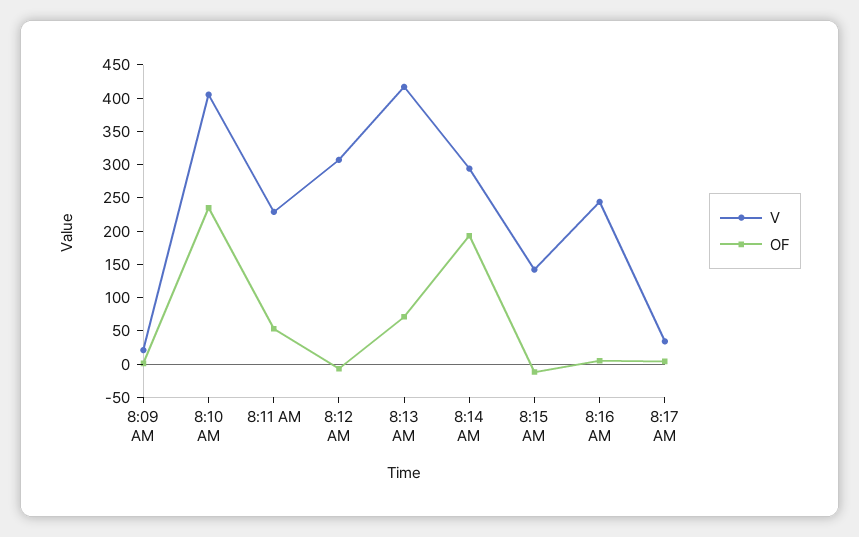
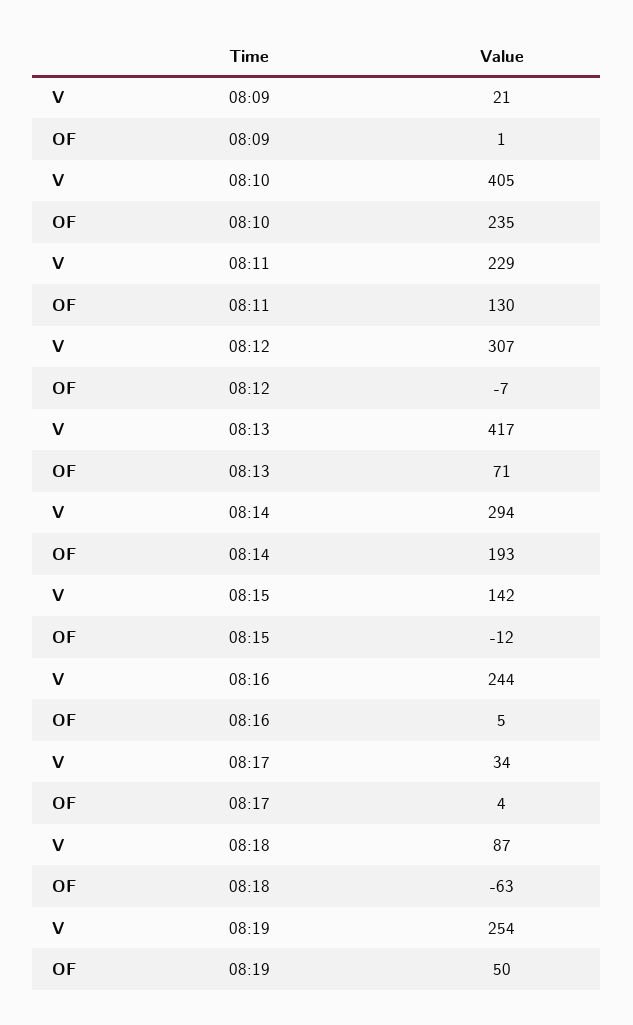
OF, 8:11 AM: 50 -> 130
V, 08:18: none -> 87
OF, 08:18: none -> -63
V, 08:19: none -> 254
OF, 08:19: none -> 50

